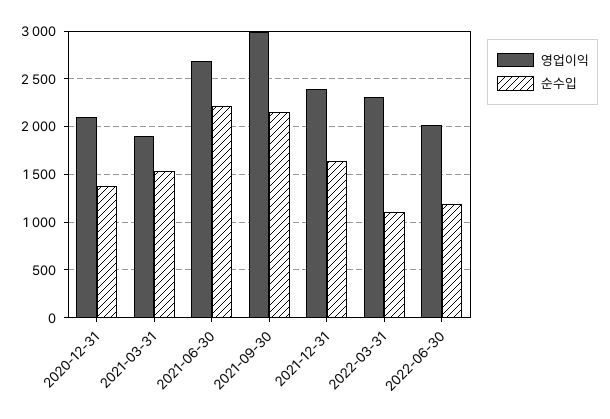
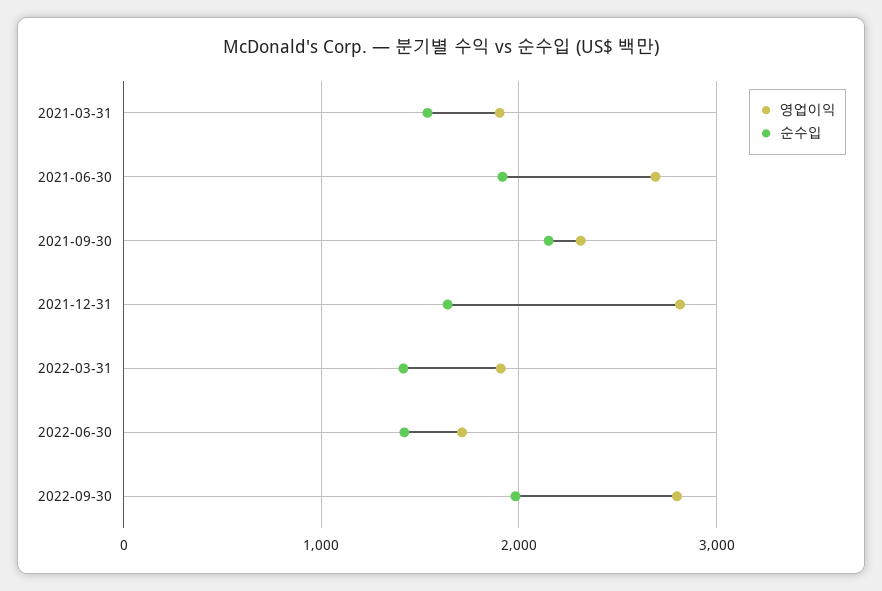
영업이익, 2020-12-31: 2100 -> none
순수입, 2020-12-31: 1400 -> none
순수입, 2021-06-30: 2200 -> 1900
영업이익, 2021-09-30: 3000 -> 2300
영업이익, 2021-12-31: 2400 -> 2800
영업이익, 2022-03-31: 2300 -> 1900
순수입, 2022-03-31: 1100 -> 1400
영업이익, 2022-06-30: 2000 -> 1700
순수입, 2022-06-30: 1200 -> 1400
영업이익, 2022-09-30: none -> 2800
순수입, 2022-09-30: none -> 2000

